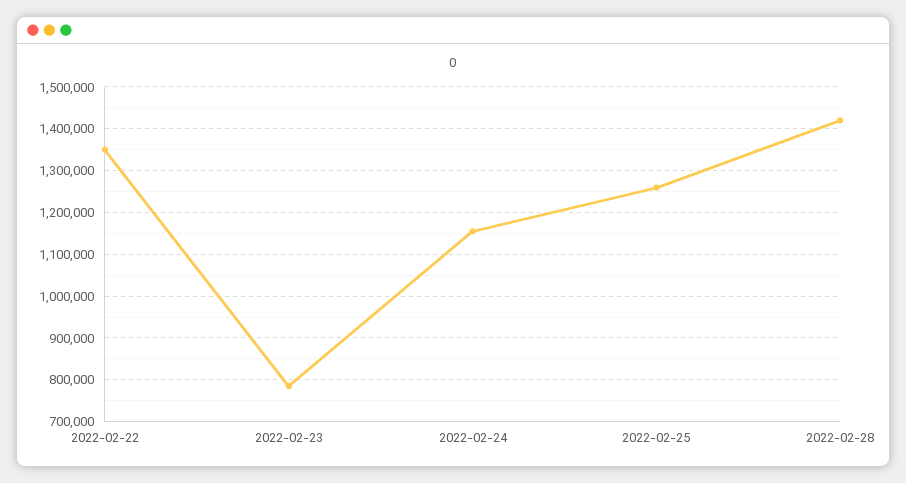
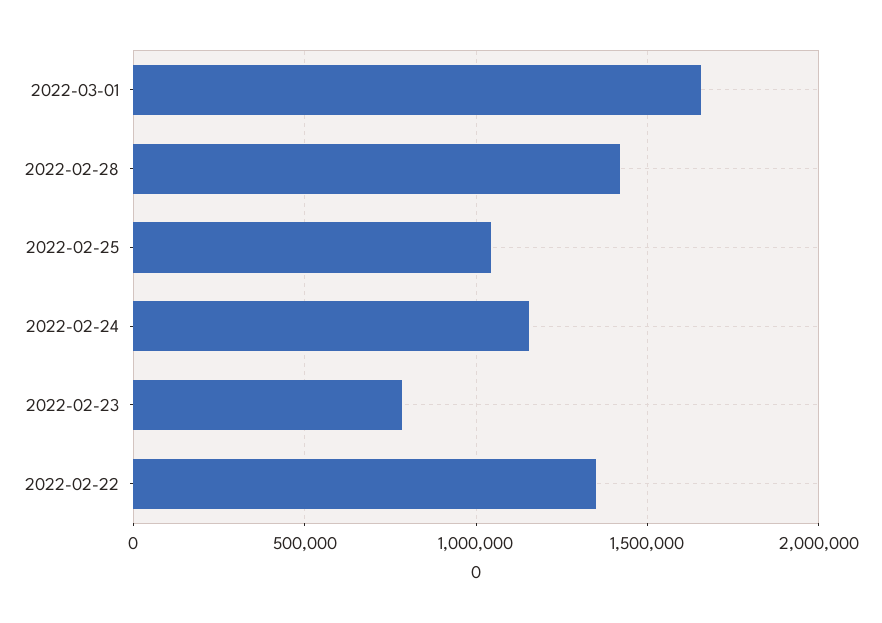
2022-02-25: 1260000 -> 1050000
2022-03-01: none -> 1650000

